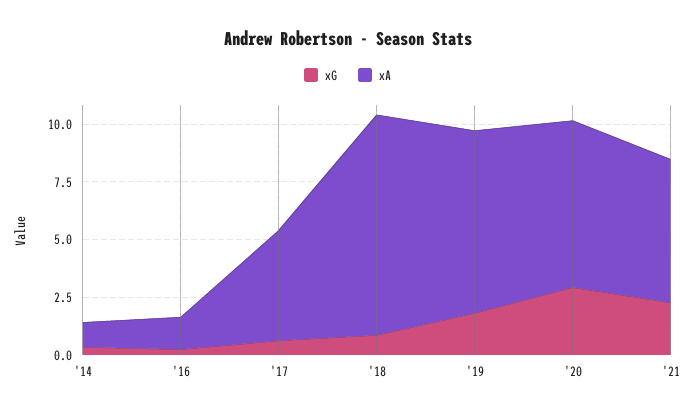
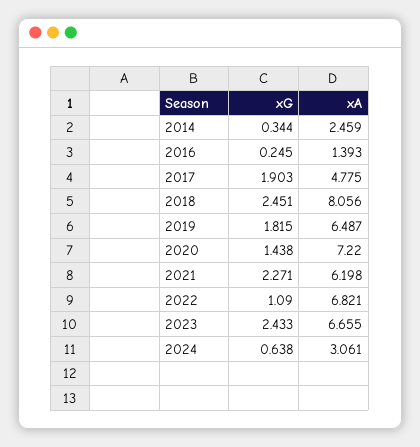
xA, '14: 1 -> 2.459
xG, '17: 0.5 -> 1.903
xG, '18: 1 -> 2.451
xA, '18: 9.5 -> 8.056
xA, '19: 8 -> 6.487
xG, '20: 3 -> 1.438
xG, 2022: none -> 1.09
xA, 2022: none -> 6.821
xG, 2023: none -> 2.433
xA, 2023: none -> 6.655
xG, 2024: none -> 0.638
xA, 2024: none -> 3.061

